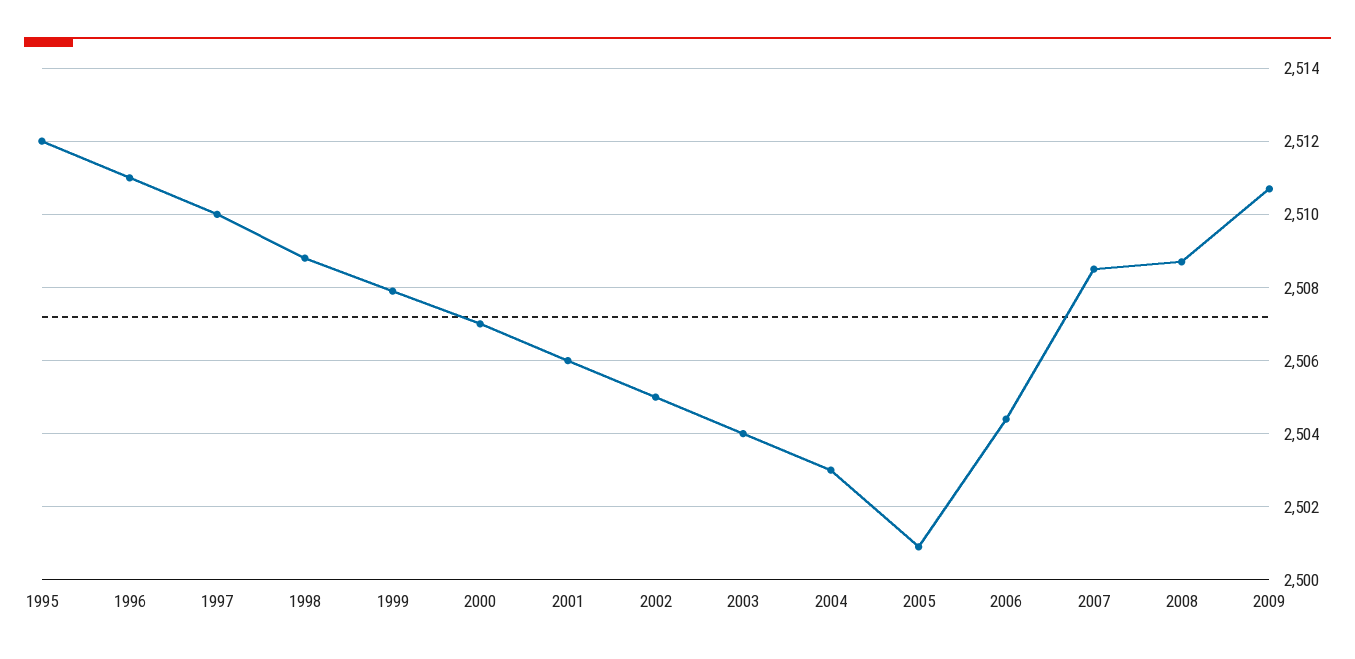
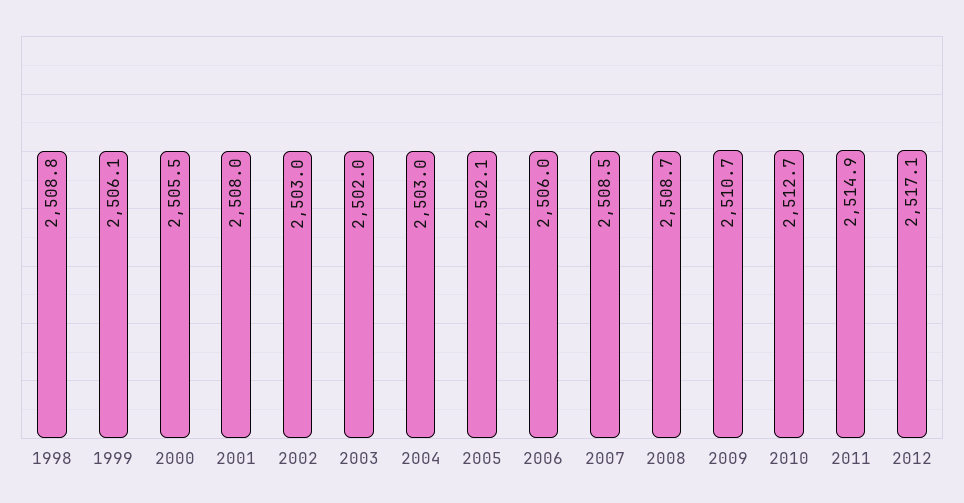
1995: 2512 -> none
1996: 2511 -> none
1997: 2510 -> none
1999: 2508 -> 2506.1
2000: 2507 -> 2505.5
2001: 2506 -> 2508
2002: 2505 -> 2503
2003: 2504 -> 2502
2005: 2501 -> 2502.1
2006: 2504.5 -> 2506
2010: none -> 2512.7
2011: none -> 2514.9
2012: none -> 2517.1

